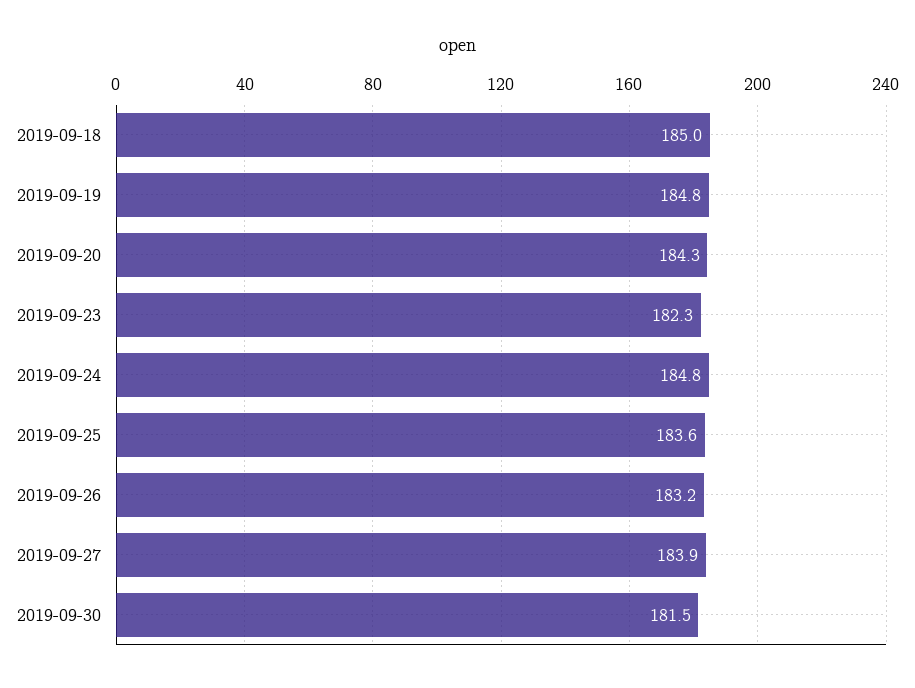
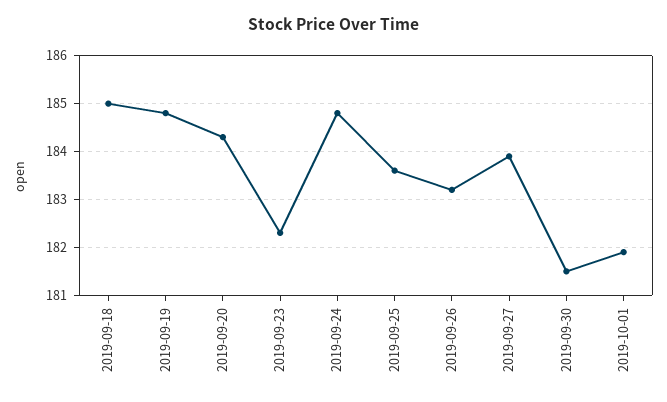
2019-10-01: none -> 182

